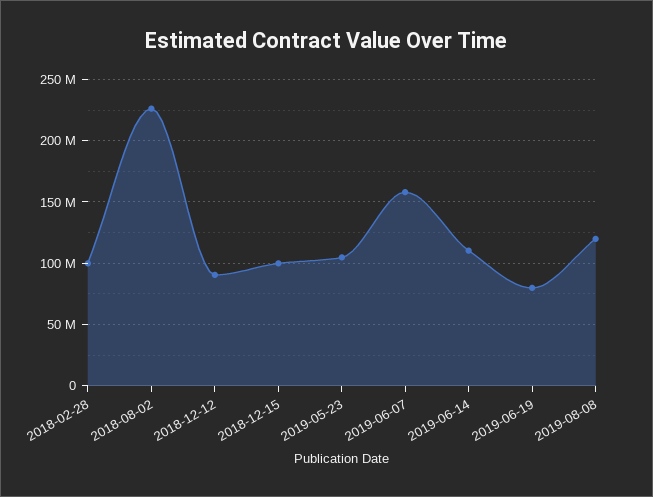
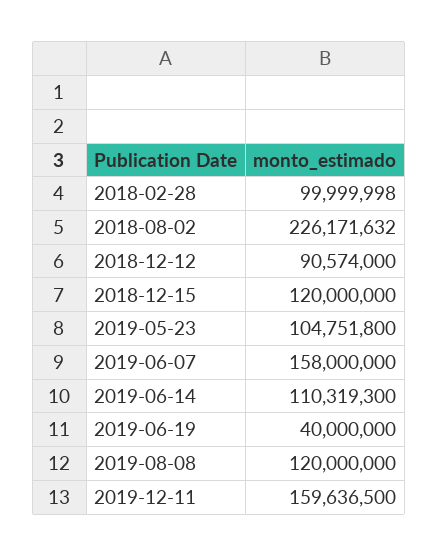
2018-12-15: 100000000 -> 120000000
2019-06-19: 80000000 -> 40000000
2019-12-11: none -> 159636500

